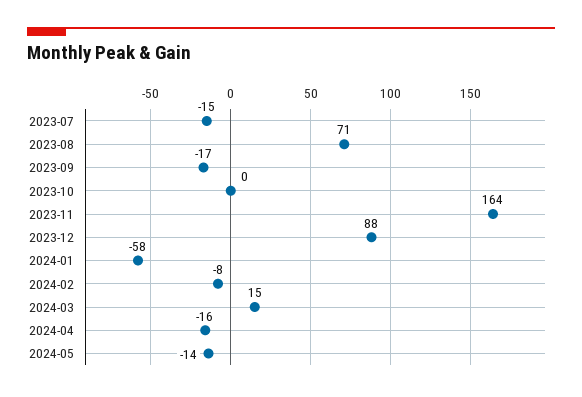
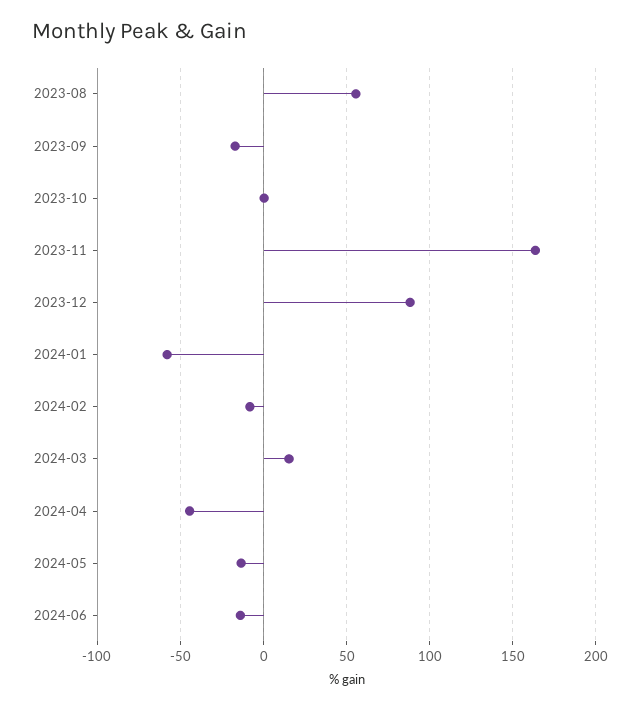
2023-07: -15 -> none
2023-08: 71 -> 55
2024-04: -16 -> -45
2024-06: none -> -15

